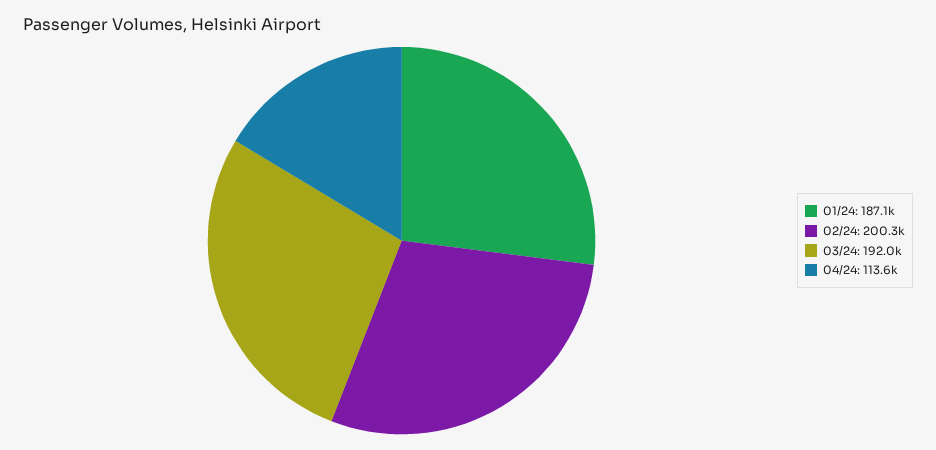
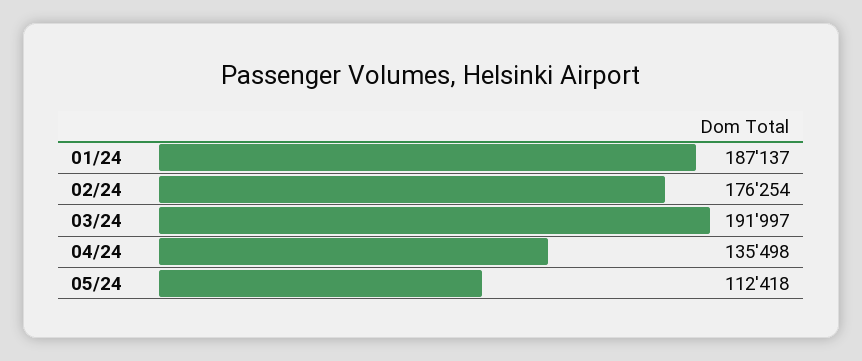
02/24: 200300 -> 176254
04/24: 113600 -> 135498
05/24: none -> 112418

